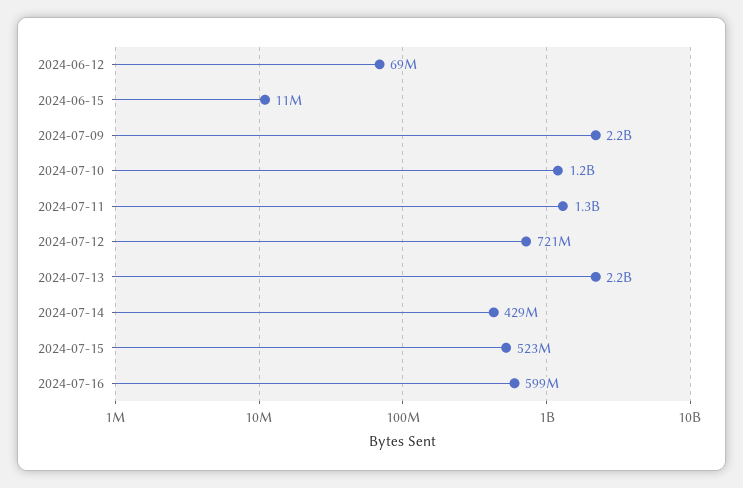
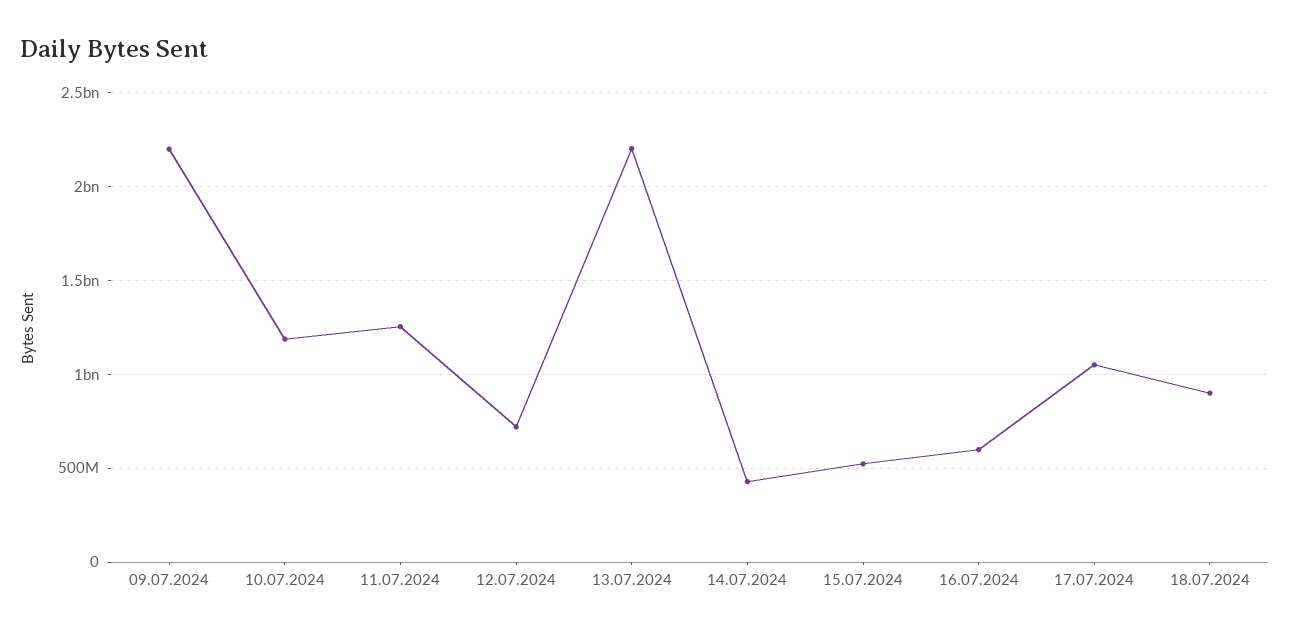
2024-06-12: 69000000 -> none
2024-06-15: 11000000 -> none
17.07.2024: none -> 1050000000
18.07.2024: none -> 900000000

